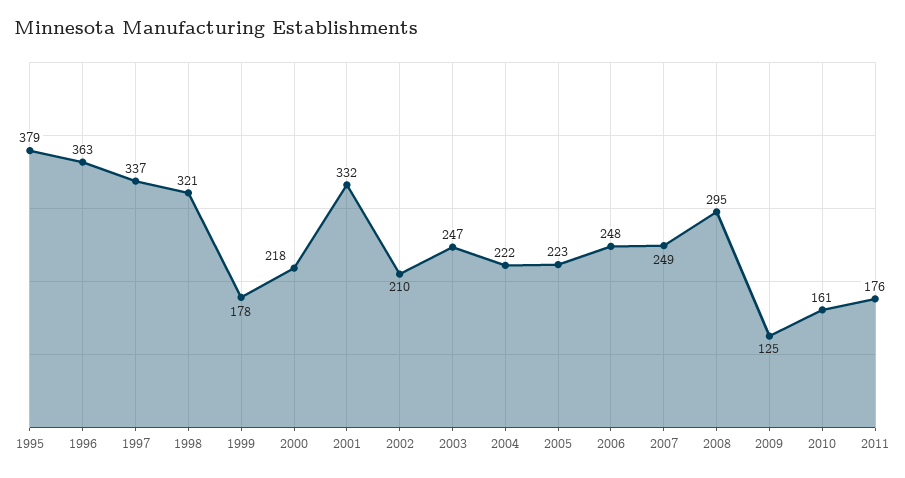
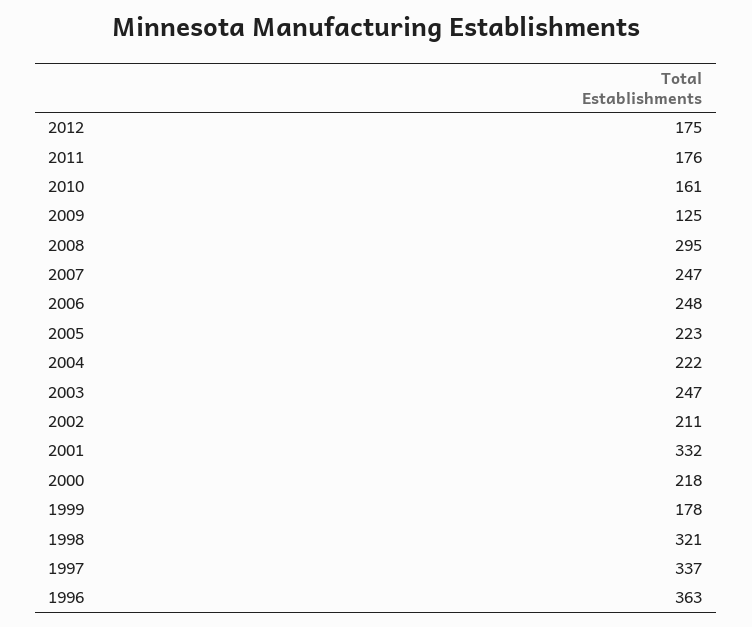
1995: 379 -> none
2002: 210 -> 211
2007: 249 -> 247
2012: none -> 175

